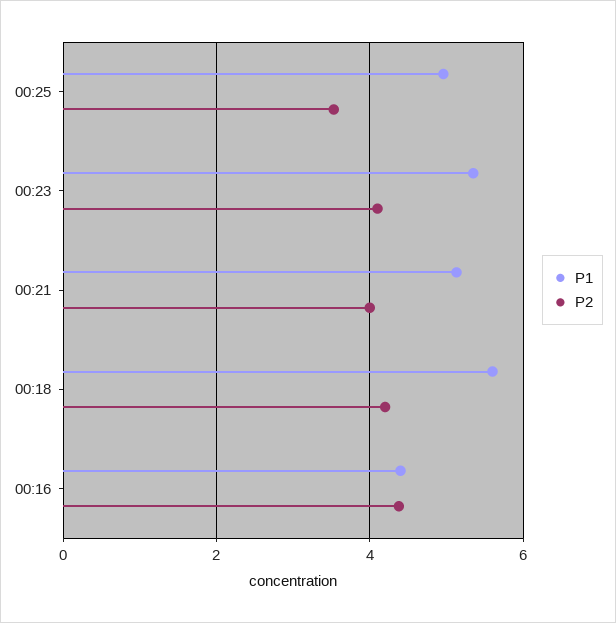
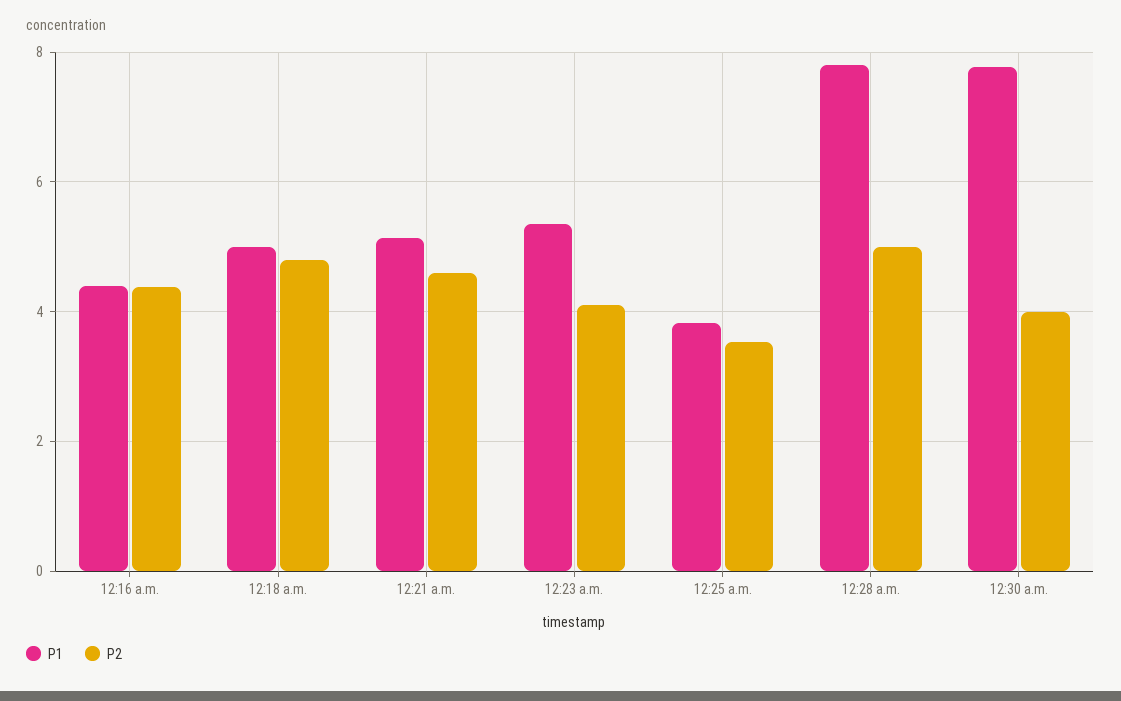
P1, 00:25: 5 -> 3.8
P2, 00:21: 4 -> 4.6
P1, 00:18: 5.6 -> 5
P2, 00:18: 4.2 -> 4.8
P1, 12:28 a.m.: none -> 7.8
P2, 12:28 a.m.: none -> 5
P1, 12:30 a.m.: none -> 7.8
P2, 12:30 a.m.: none -> 4

